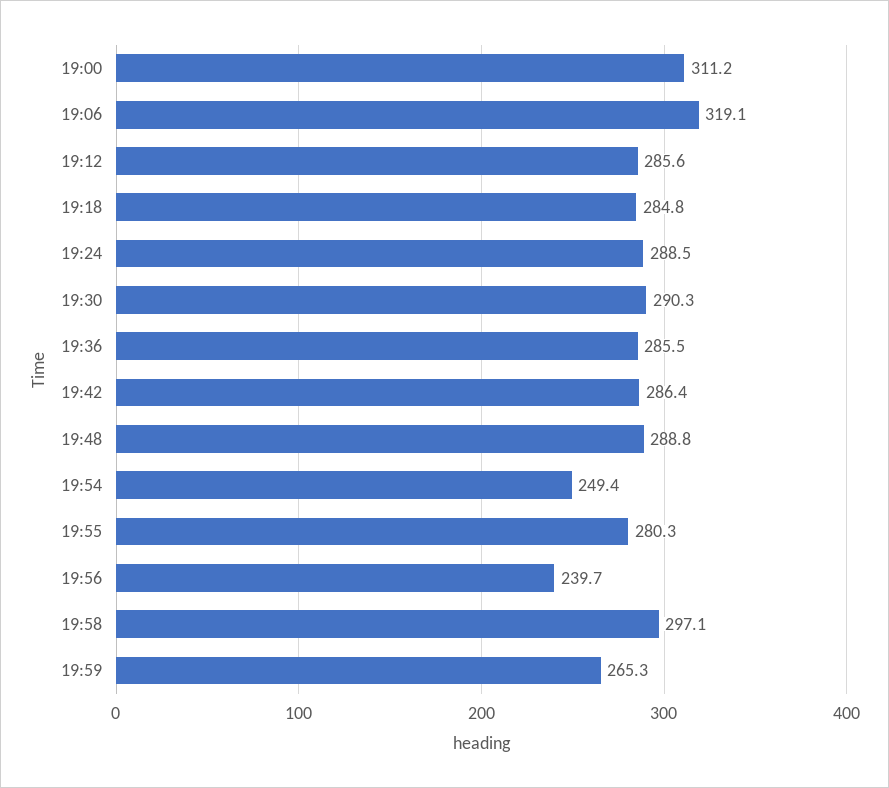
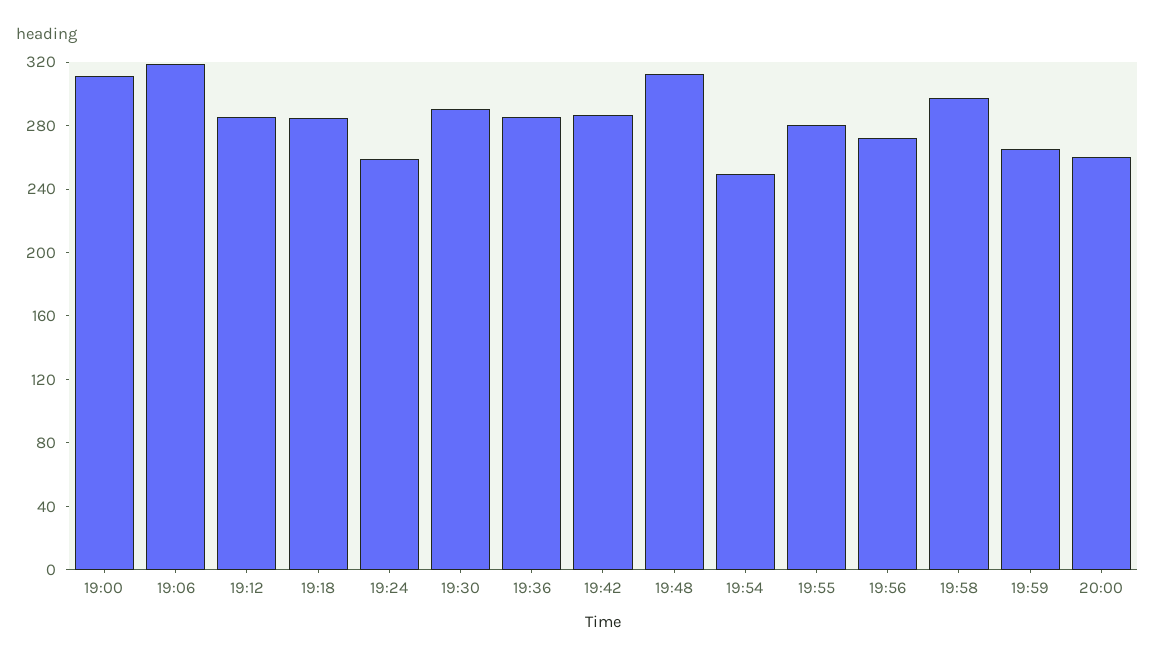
19:24: 288.5 -> 260
19:48: 288.8 -> 310
19:56: 239.7 -> 270
20:00: none -> 260

